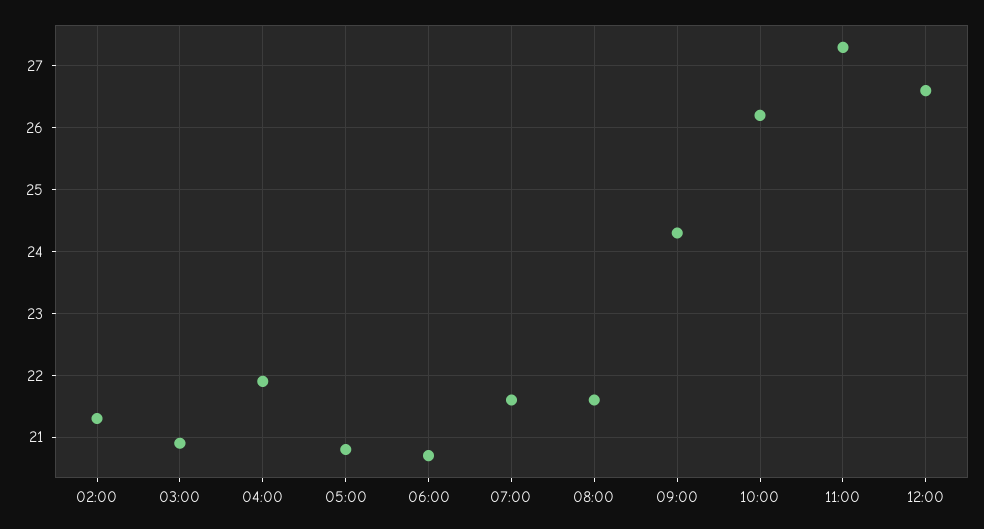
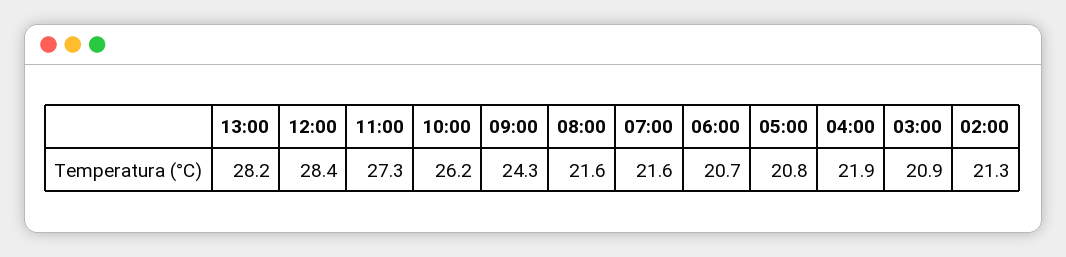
12:00: 26.6 -> 28.4
13:00: none -> 28.2

